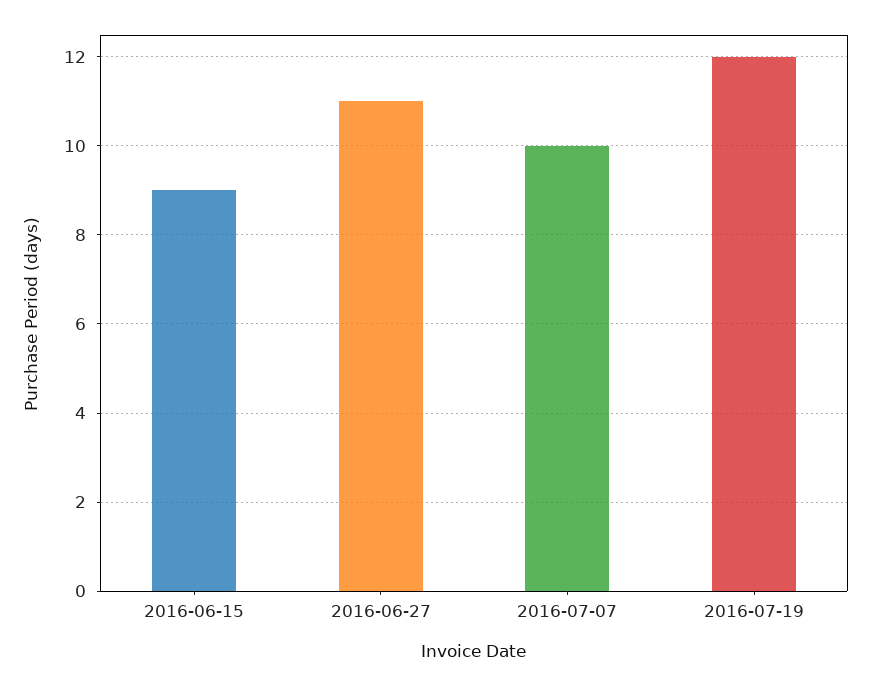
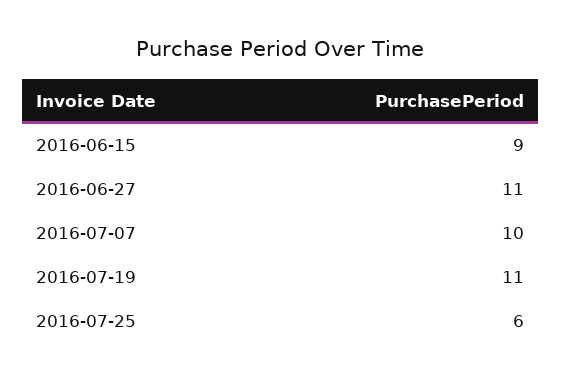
2016-07-19: 12 -> 11
2016-07-25: none -> 6

